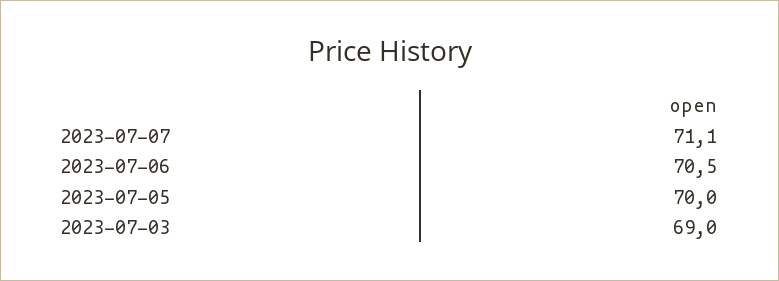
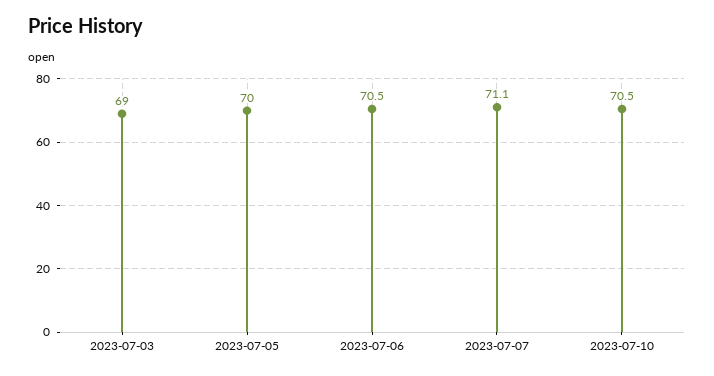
2023-07-10: none -> 70.5

